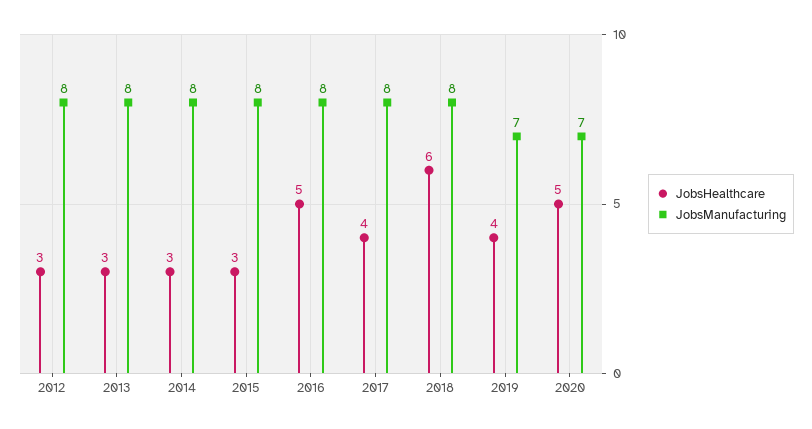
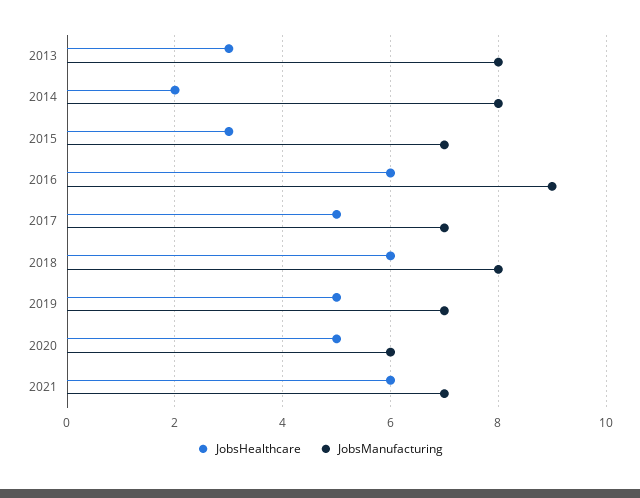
JobsHealthcare, 2012: 3 -> none
JobsManufacturing, 2012: 8 -> none
JobsHealthcare, 2014: 3 -> 2
JobsManufacturing, 2015: 8 -> 7
JobsHealthcare, 2016: 5 -> 6
JobsManufacturing, 2016: 8 -> 9
JobsHealthcare, 2017: 4 -> 5
JobsManufacturing, 2017: 8 -> 7
JobsHealthcare, 2019: 4 -> 5
JobsManufacturing, 2020: 7 -> 6
JobsHealthcare, 2021: none -> 6
JobsManufacturing, 2021: none -> 7

